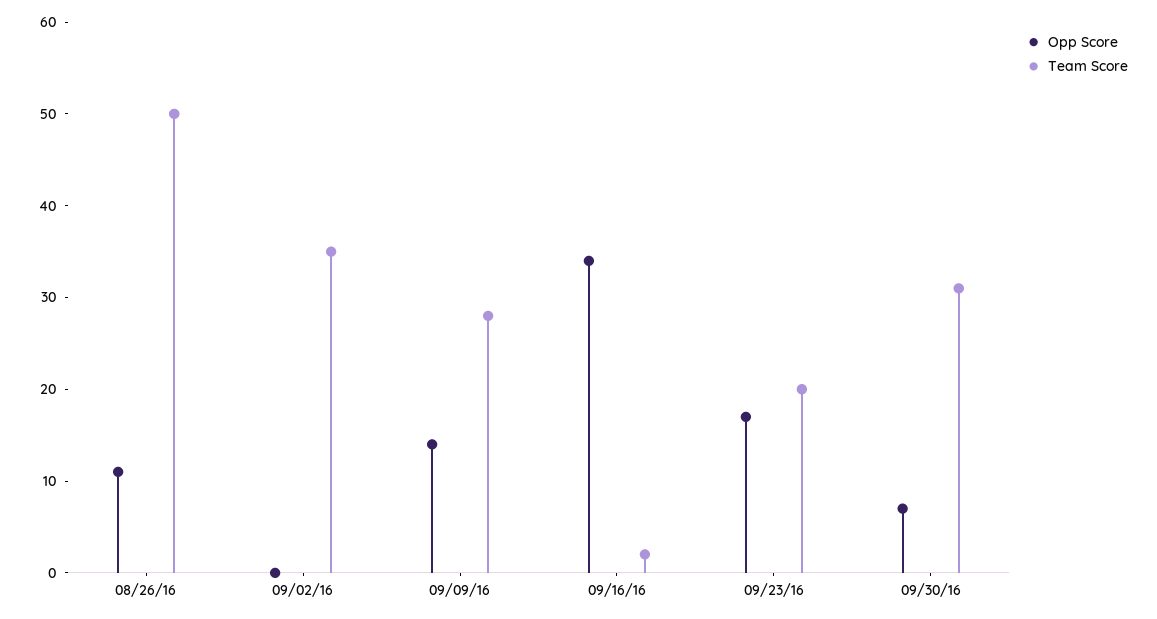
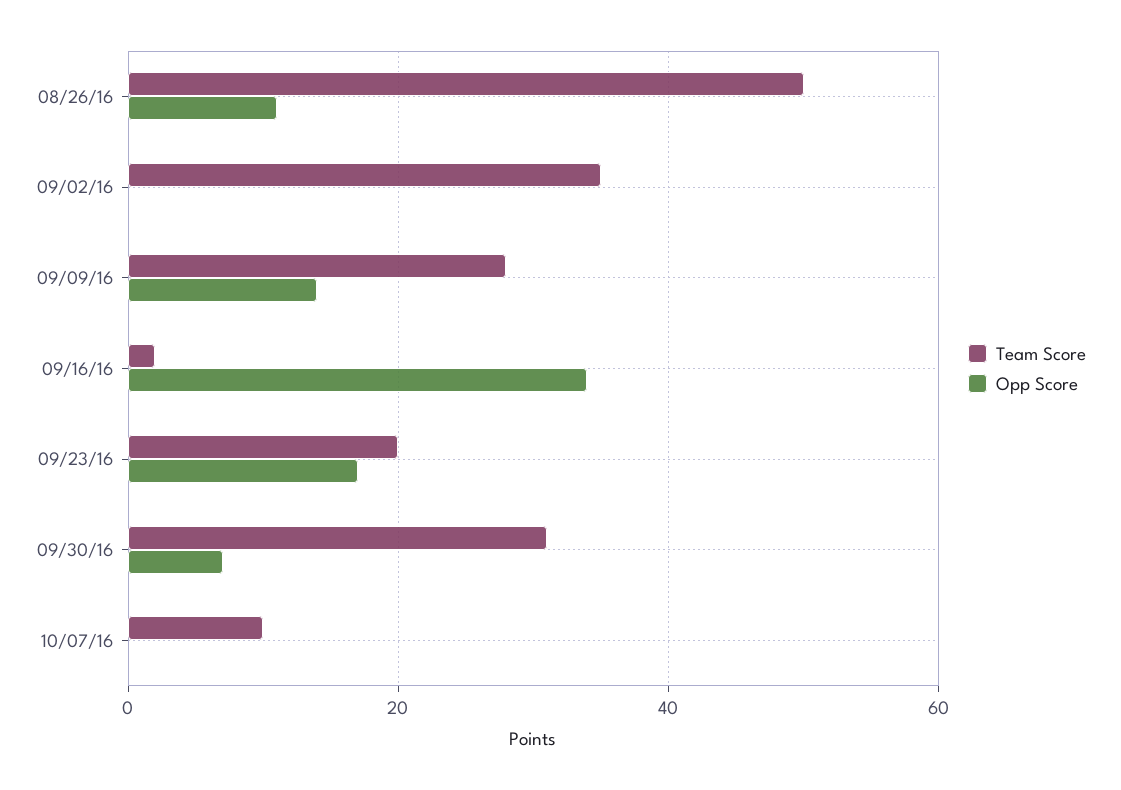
Team Score, 10/07/16: none -> 10
Opp Score, 10/07/16: none -> 0

